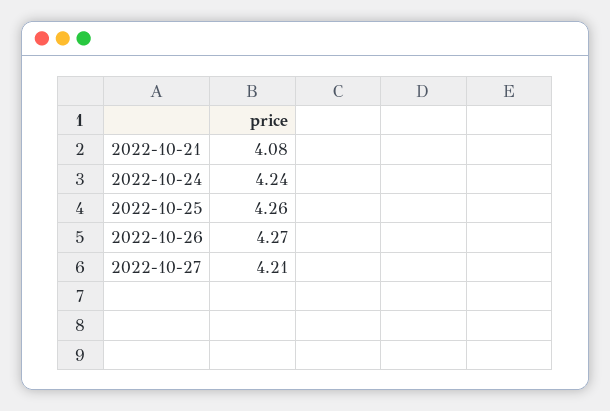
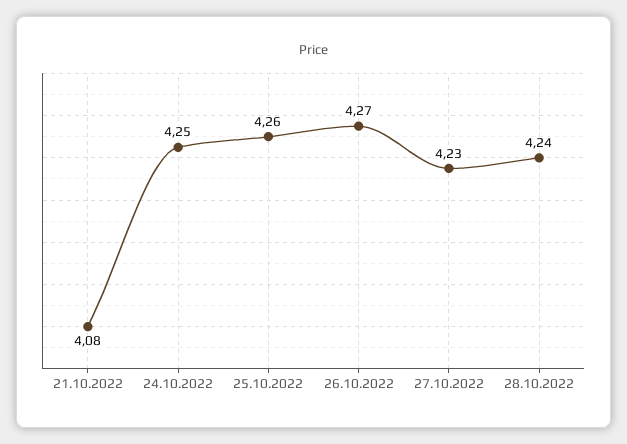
2022-10-24: 4.24 -> 4.25
2022-10-27: 4.21 -> 4.23
28.10.2022: none -> 4.24

